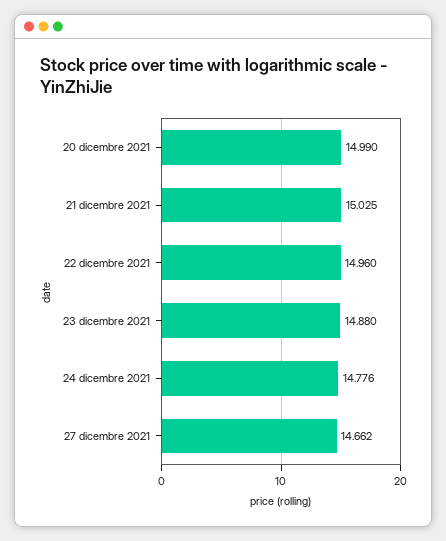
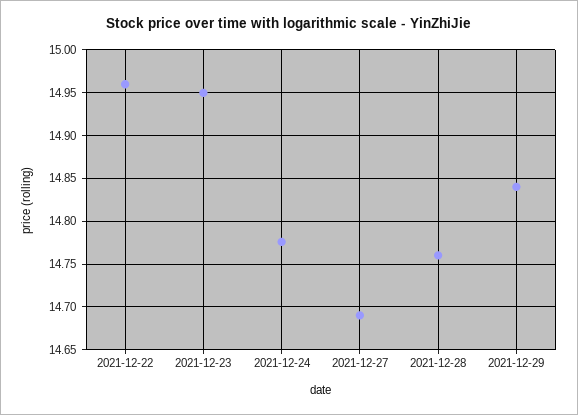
20 dicembre 2021: 14.99 -> none
21 dicembre 2021: 15.025 -> none
23 dicembre 2021: 14.88 -> 14.95
27 dicembre 2021: 14.662 -> 14.69
2021-12-28: none -> 14.76
2021-12-29: none -> 14.84

